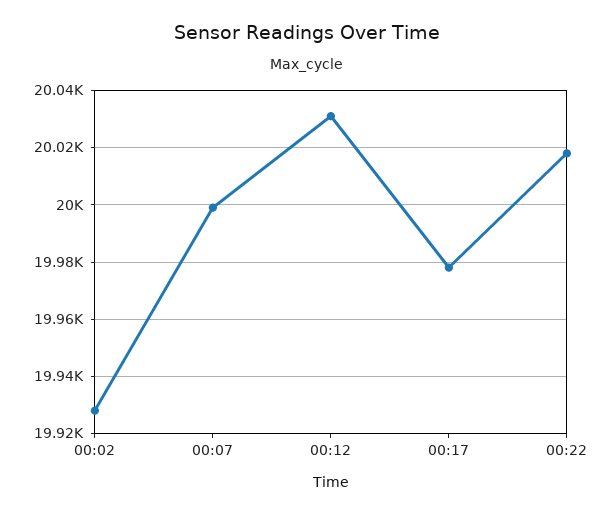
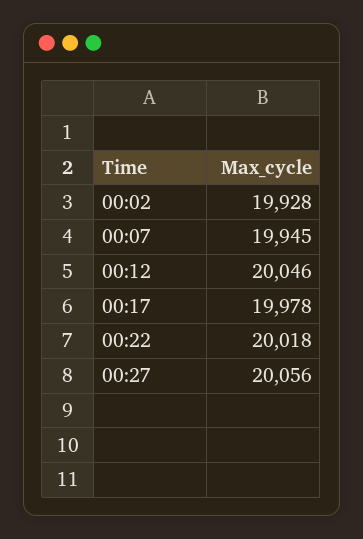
00:07: 20000 -> 19945
00:12: 20030 -> 20046
00:27: none -> 20056

